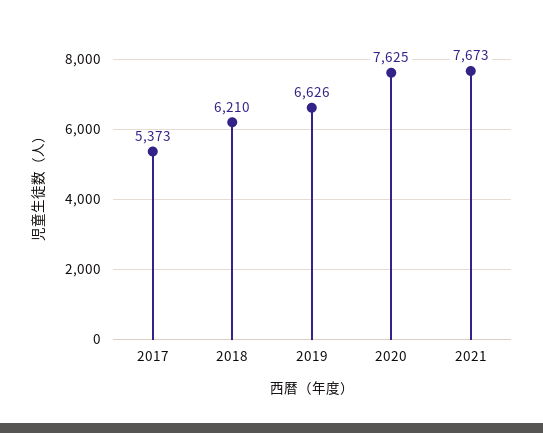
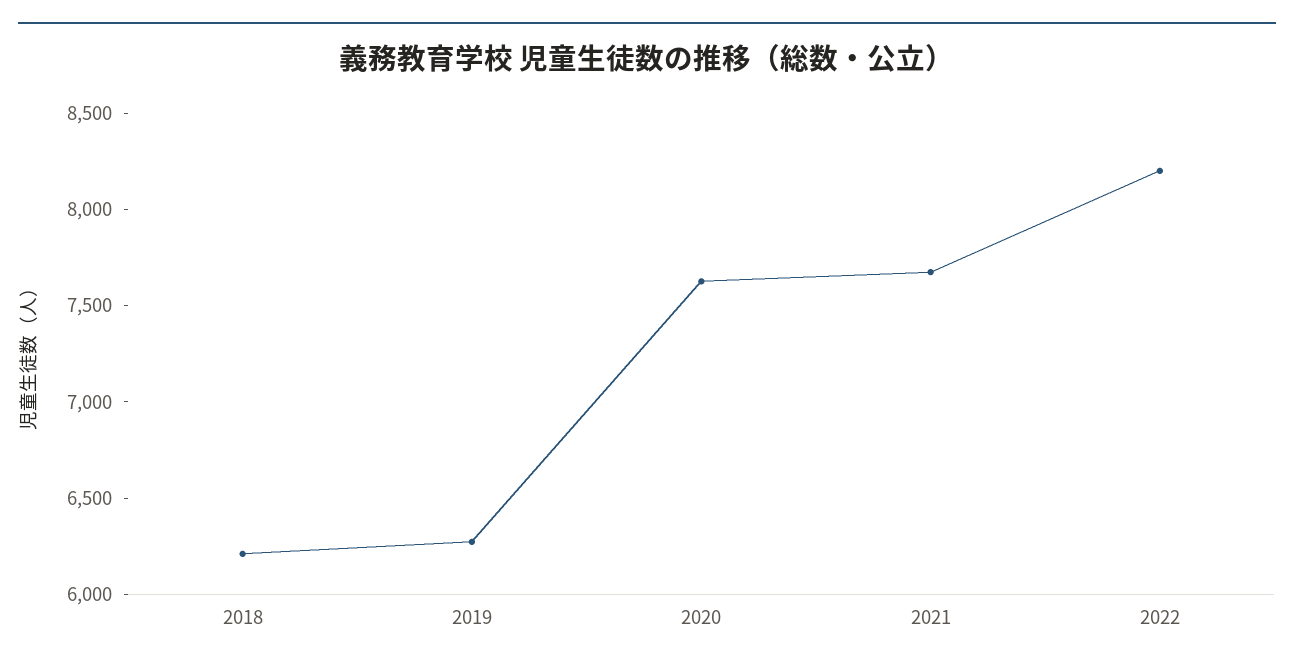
2017: 5373 -> none
2019: 6626 -> 6300
2022: none -> 8200

